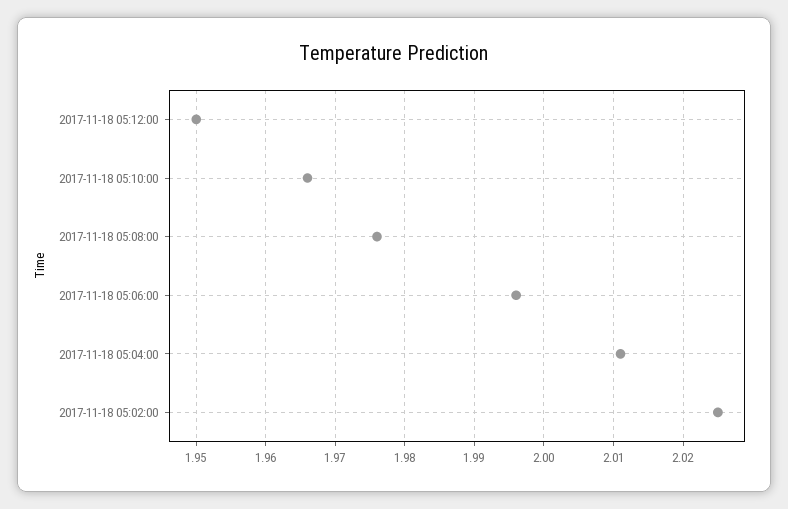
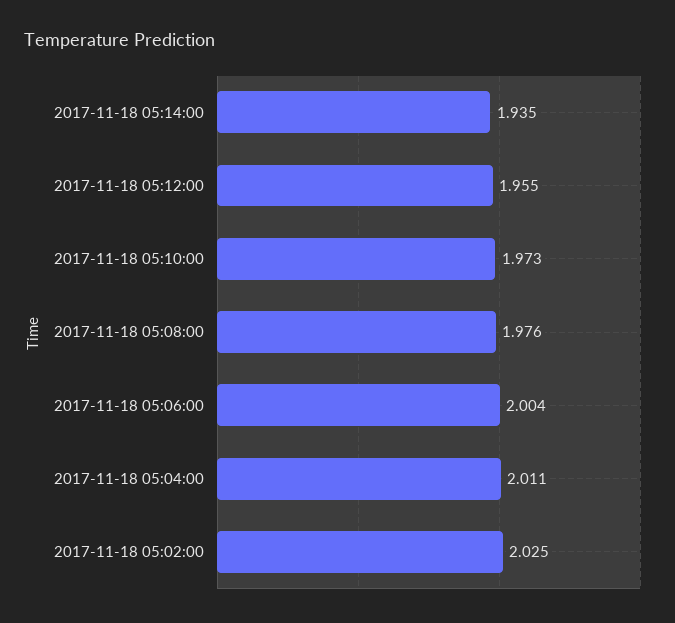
2017-11-18 05:12:00: 1.95 -> 1.955
2017-11-18 05:10:00: 1.966 -> 1.973
2017-11-18 05:06:00: 1.996 -> 2.004
2017-11-18 05:14:00: none -> 1.935

